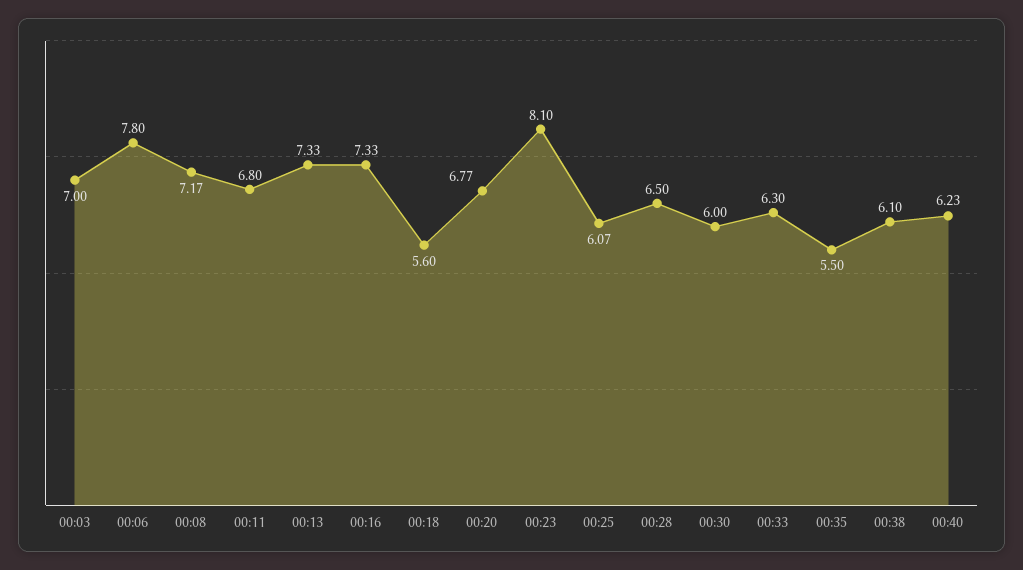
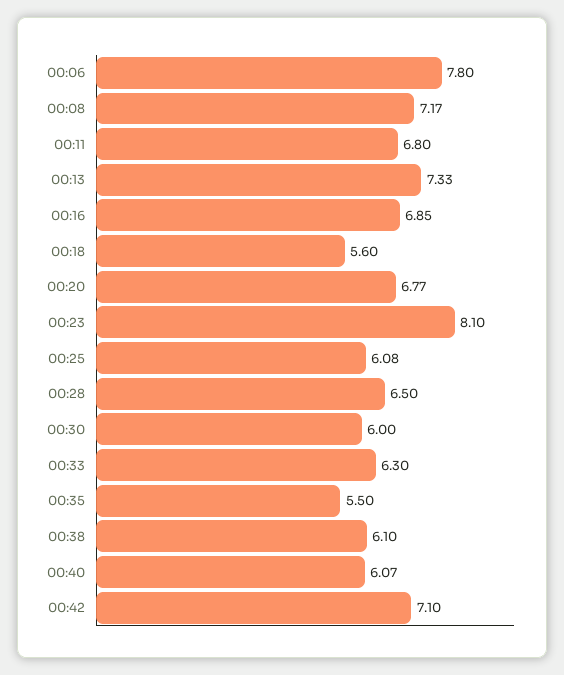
00:03: 7 -> none
00:16: 7.33 -> 6.85
00:25: 6.07 -> 6.08
00:40: 6.23 -> 6.07
00:42: none -> 7.1

